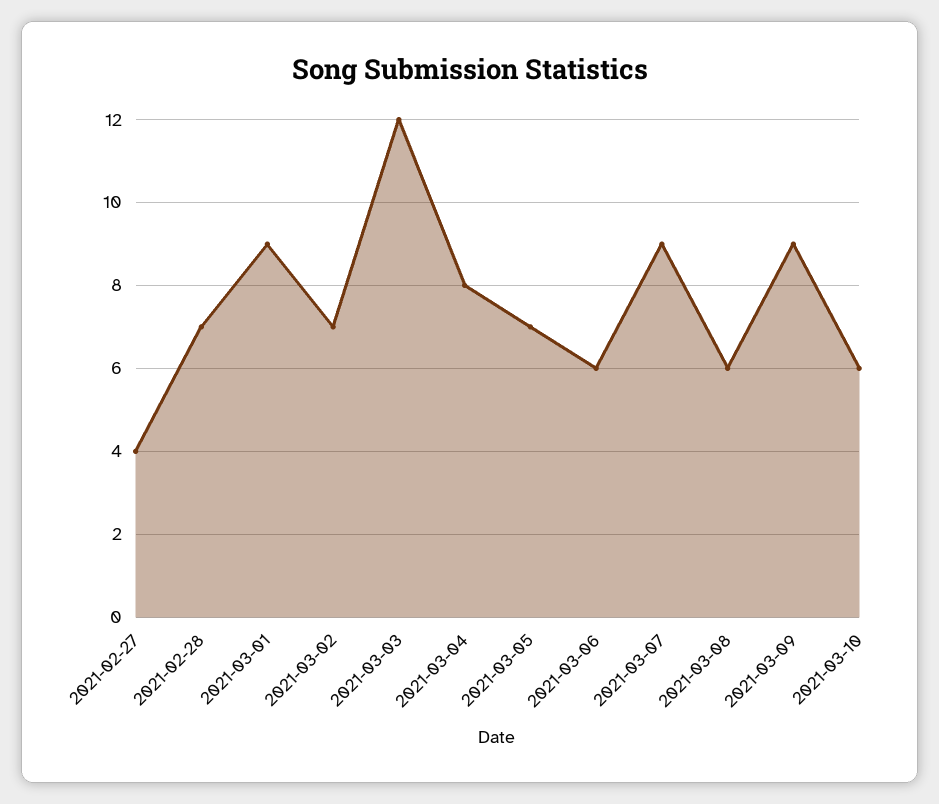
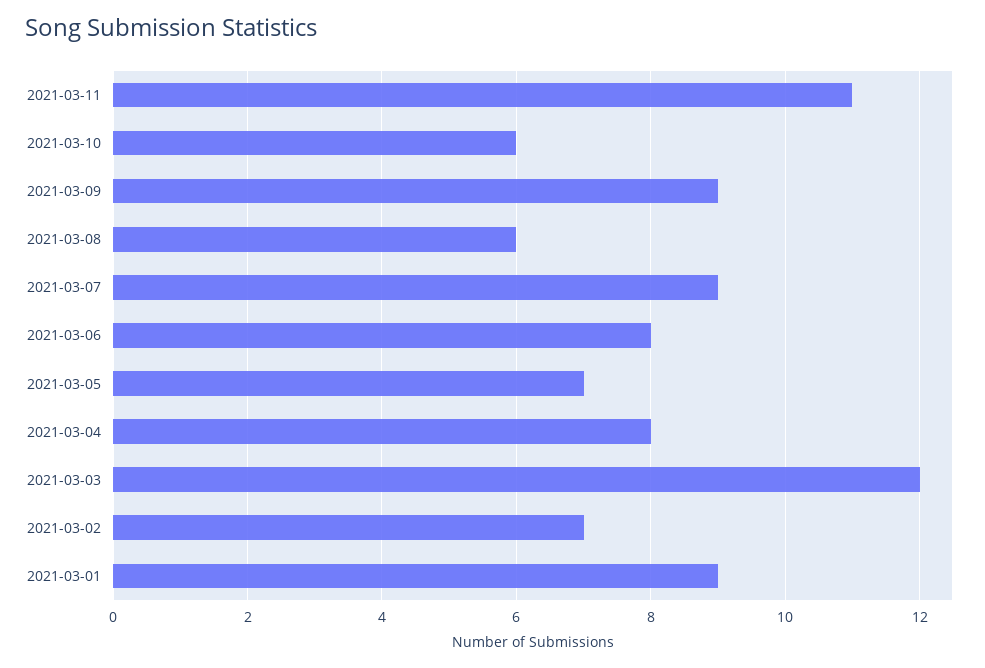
2021-02-27: 4 -> none
2021-02-28: 7 -> none
2021-03-06: 6 -> 8
2021-03-11: none -> 11

